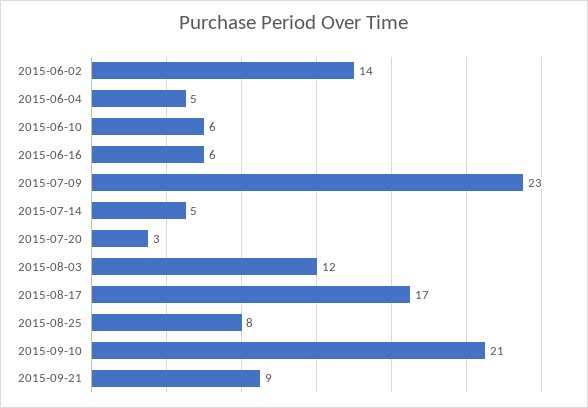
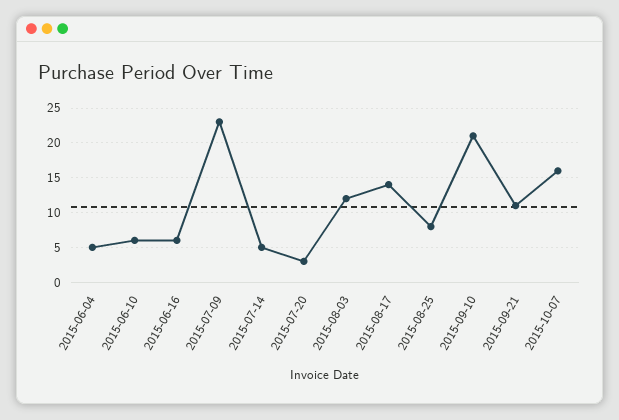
2015-06-02: 14 -> none
2015-08-17: 17 -> 14
2015-09-21: 9 -> 11
2015-10-07: none -> 16

